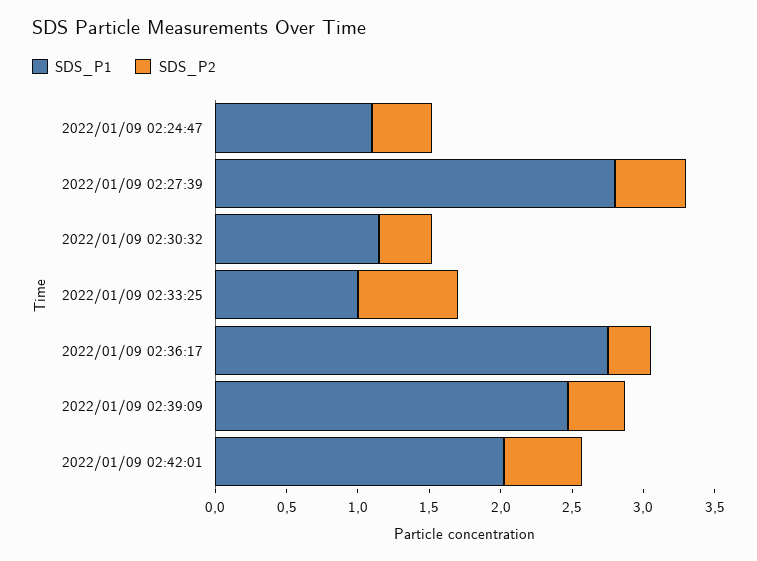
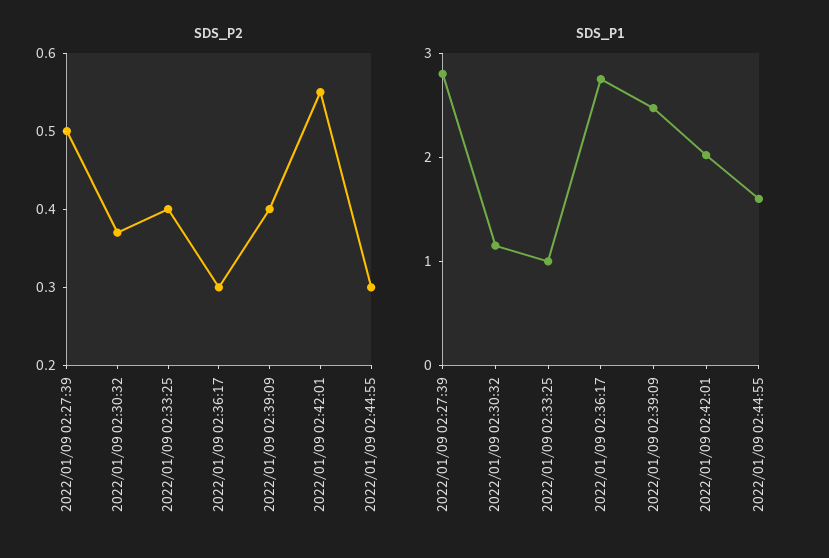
SDS_P1, 2022/01/09 02:24:47: 1.1 -> none
SDS_P2, 2022/01/09 02:24:47: 0.4 -> none
SDS_P2, 2022/01/09 02:33:25: 0.7 -> 0.4
SDS_P2, 2022/01/09 02:44:55: none -> 0.3
SDS_P1, 2022/01/09 02:44:55: none -> 1.6

